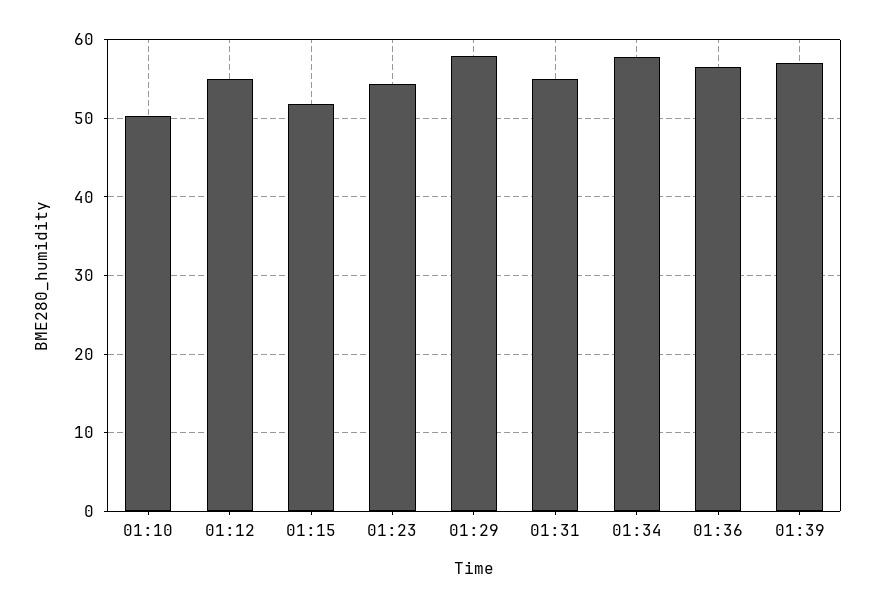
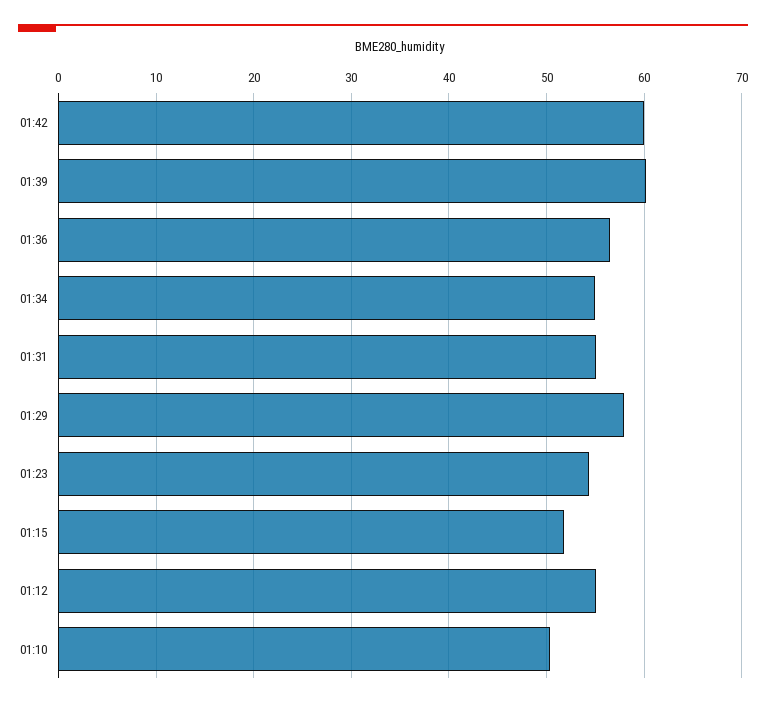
01:34: 58 -> 55
01:39: 57 -> 60
01:42: none -> 60

